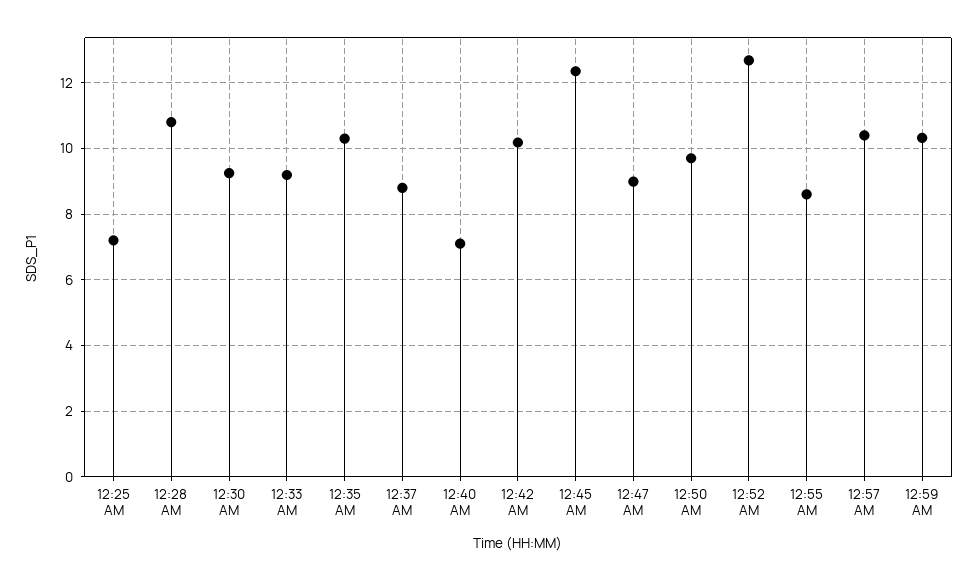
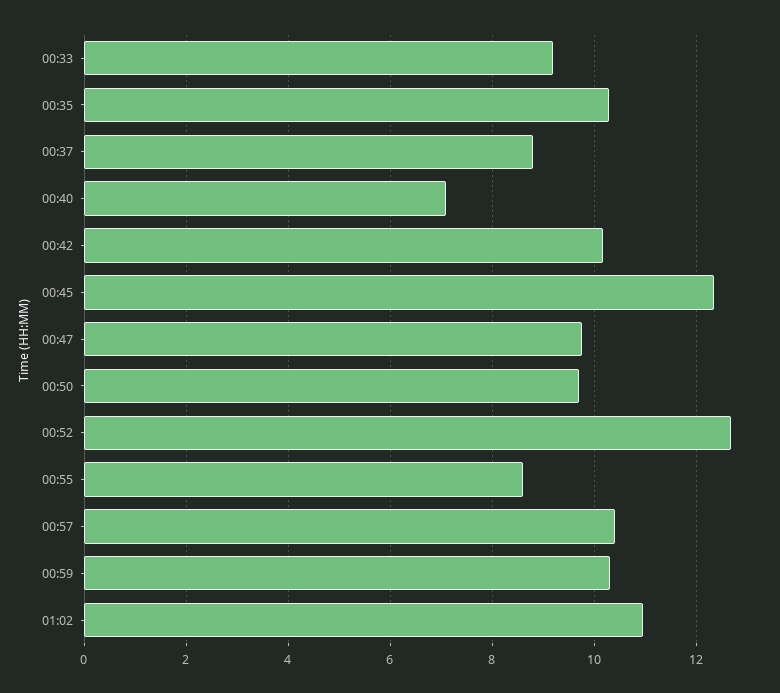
12:25 AM: 7.2 -> none
12:28 AM: 10.8 -> none
12:30 AM: 9.2 -> none
12:47 AM: 9 -> 9.8
01:02: none -> 11

